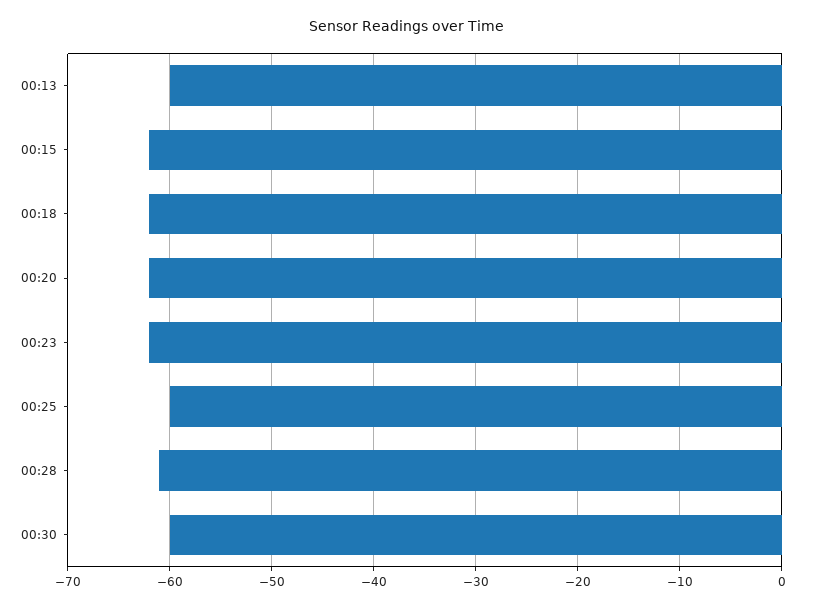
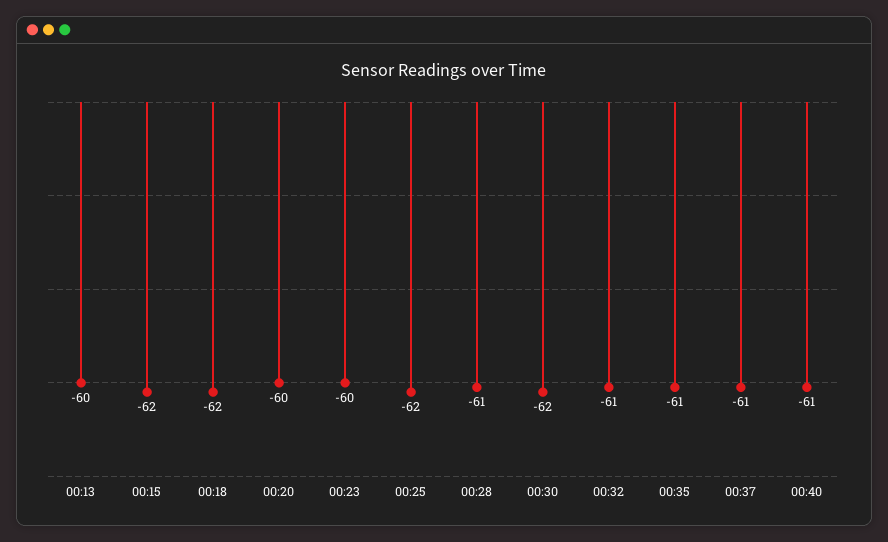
00:20: -62 -> -60
00:23: -62 -> -60
00:25: -60 -> -62
00:30: -60 -> -62
00:32: none -> -61
00:35: none -> -61
00:37: none -> -61
00:40: none -> -61

